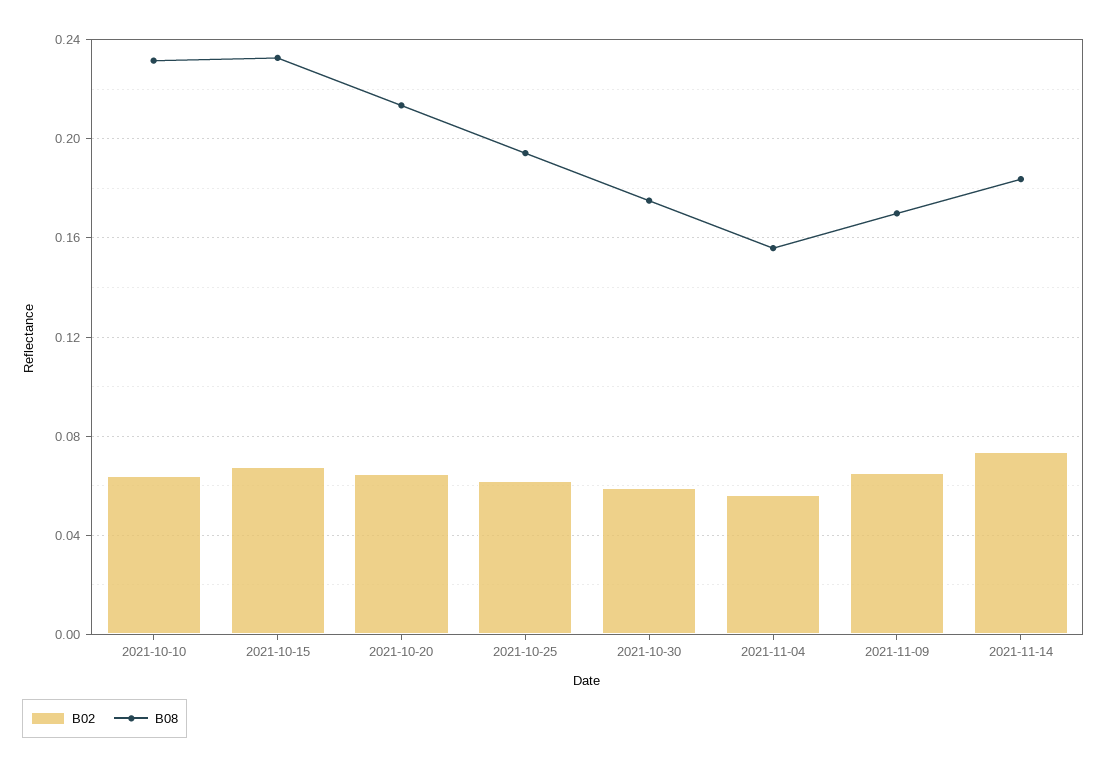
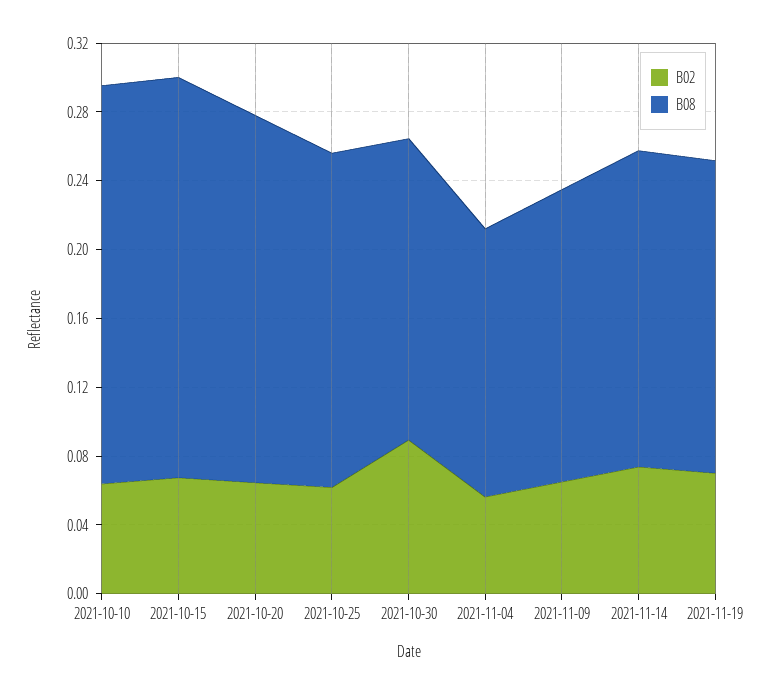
B02, 2021-10-30: 0.06 -> 0.09
B02, 2021-11-19: none -> 0.07
B08, 2021-11-19: none -> 0.18

